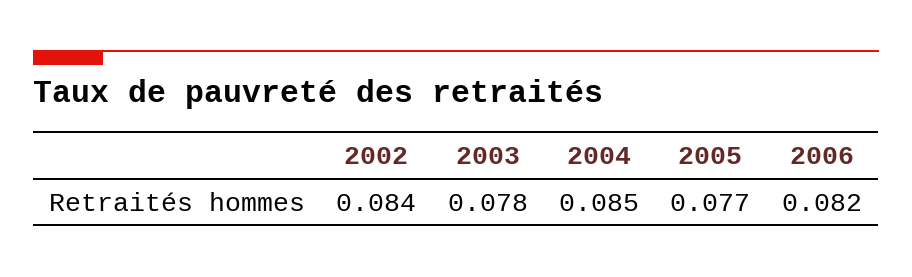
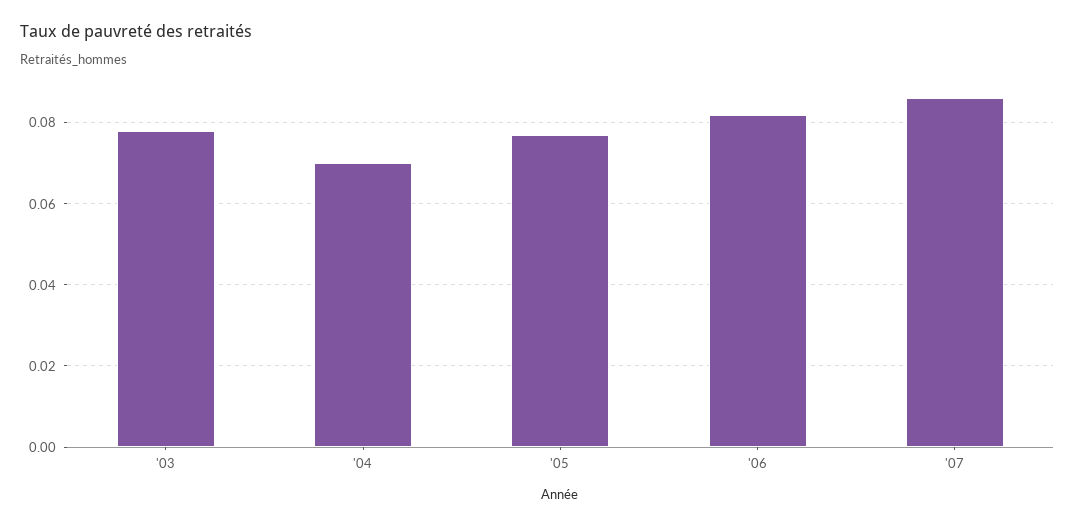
2002: 0.084 -> none
2004: 0.085 -> 0.07
'07: none -> 0.085

